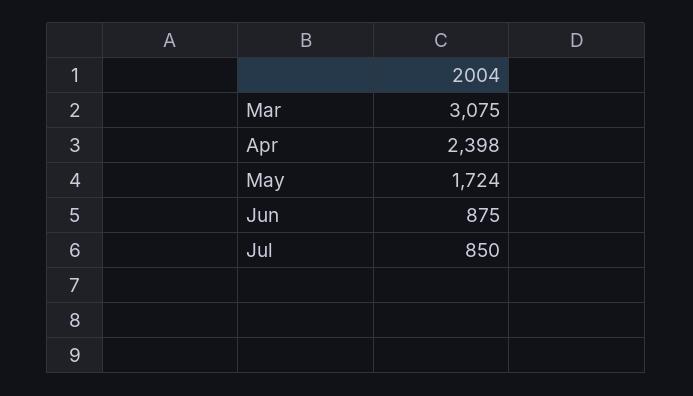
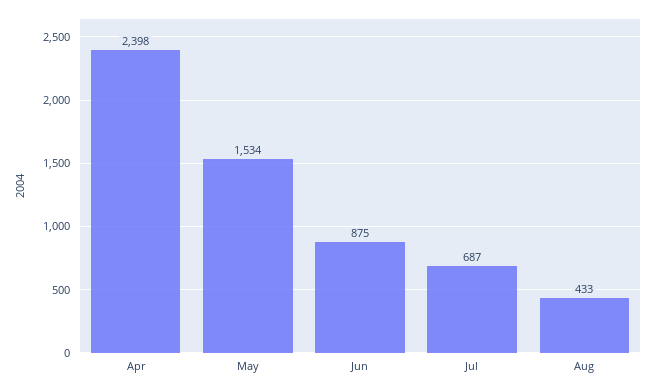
Mar: 3075 -> none
May: 1724 -> 1534
Jul: 850 -> 687
Aug: none -> 433

